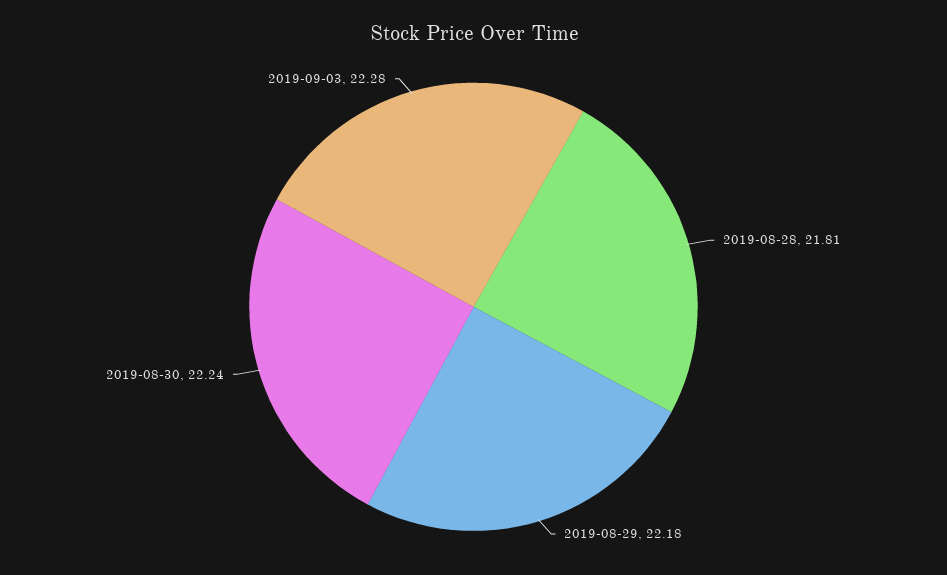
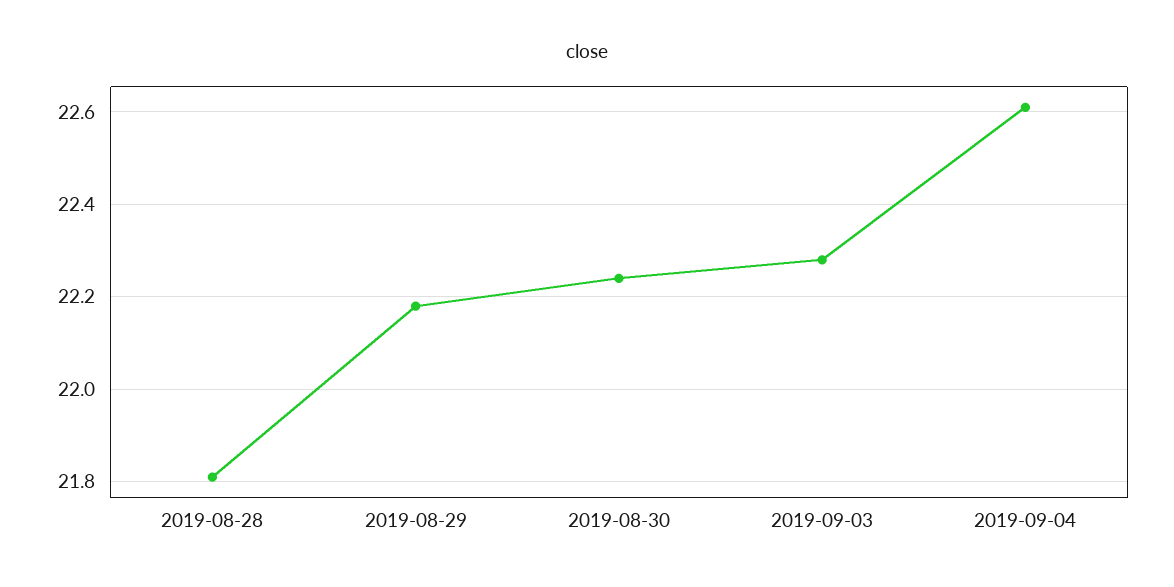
2019-09-04: none -> 22.6

